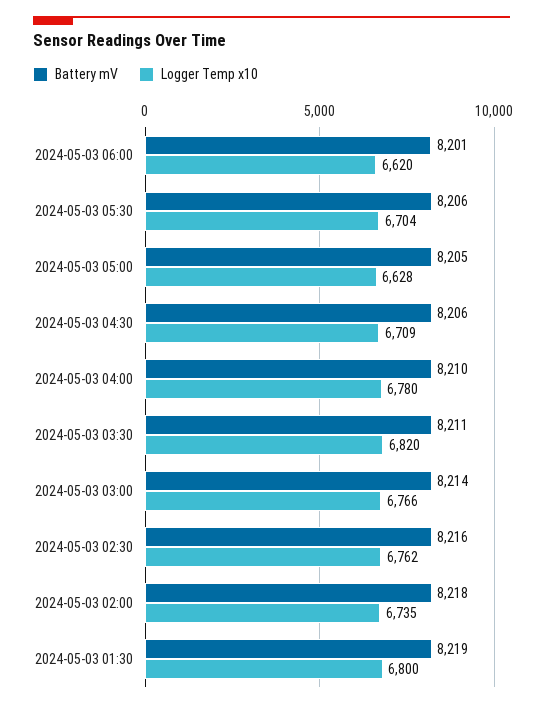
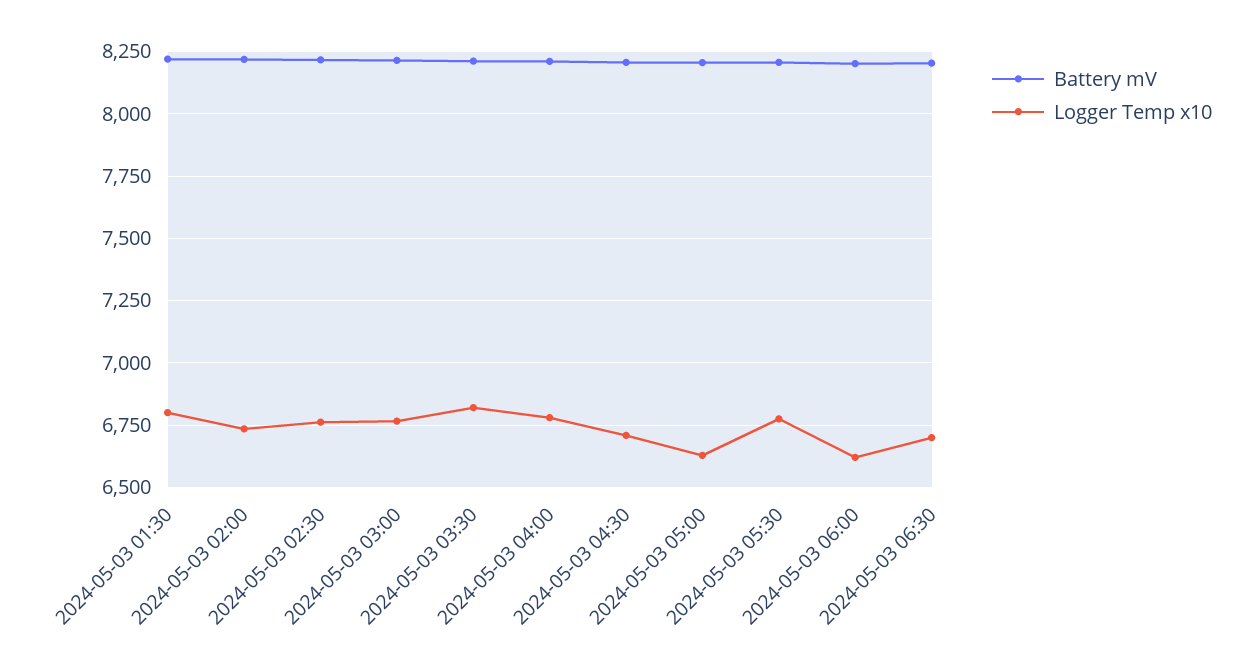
Logger Temp x10, 2024-05-03 05:30: 6704 -> 6775
Battery mV, 2024-05-03 06:30: none -> 8200
Logger Temp x10, 2024-05-03 06:30: none -> 6700

